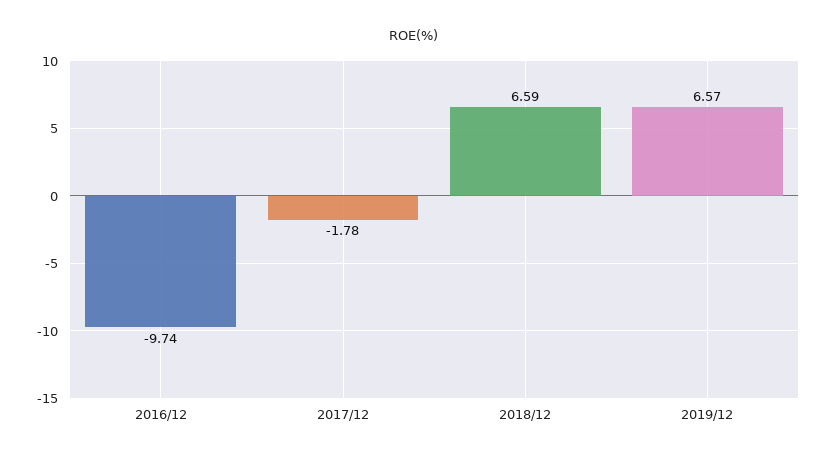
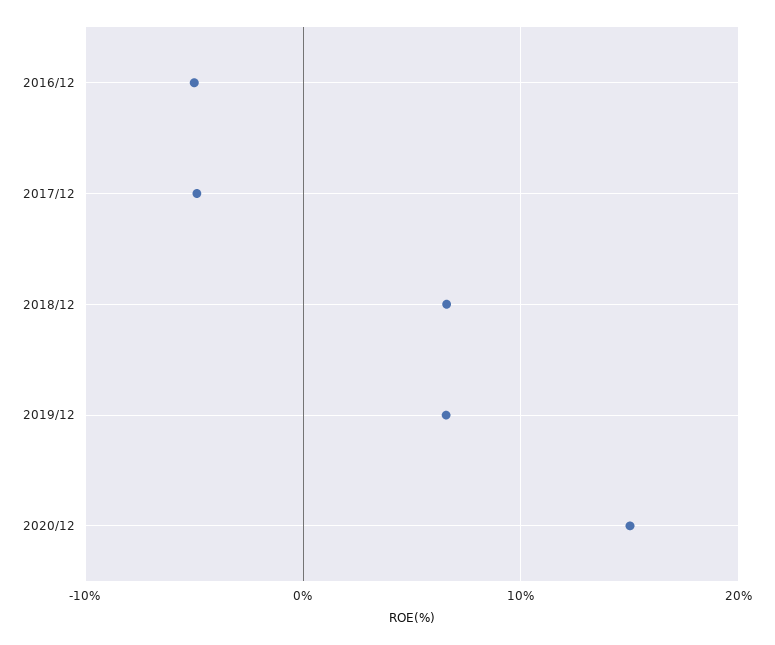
2016/12: -9.74 -> -5
2017/12: -1.78 -> -5
2020/12: none -> 15

